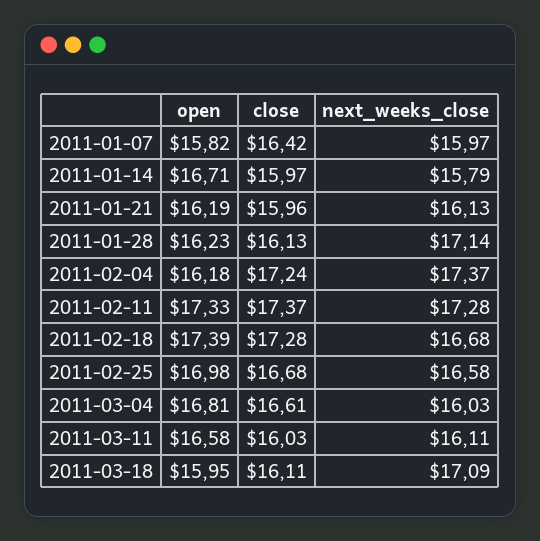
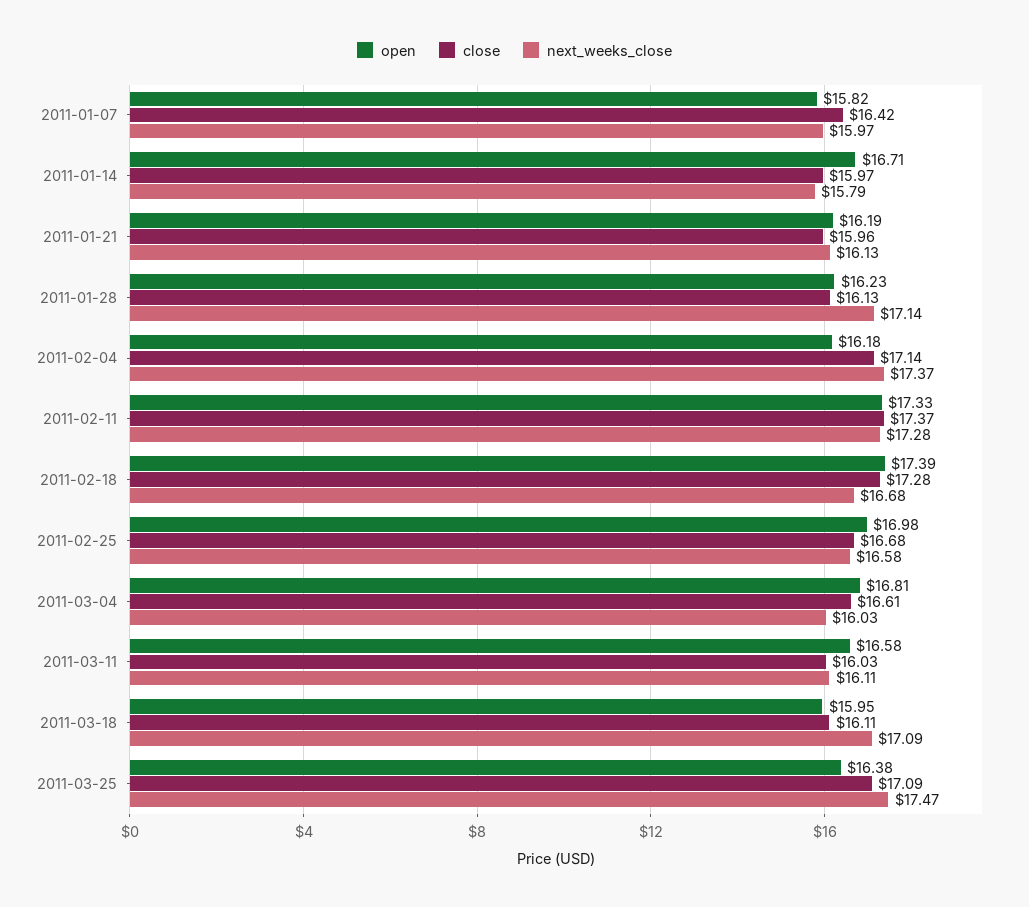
close, 2011-02-04: 17.24 -> 17.14
open, 2011-03-25: none -> 16.38
close, 2011-03-25: none -> 17.09
next_weeks_close, 2011-03-25: none -> 17.47

